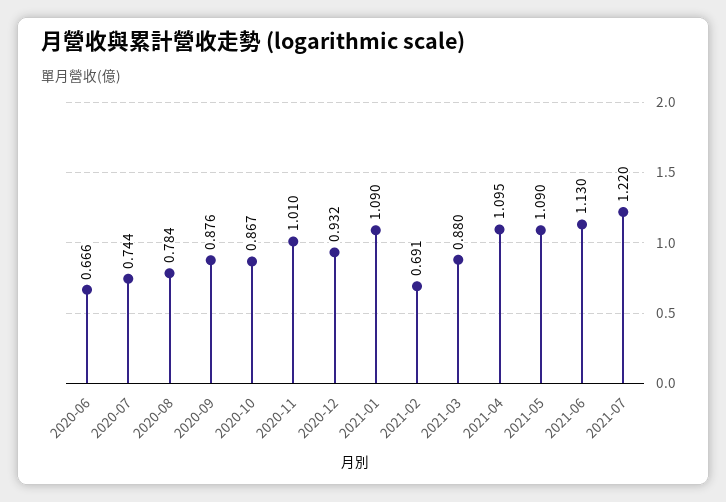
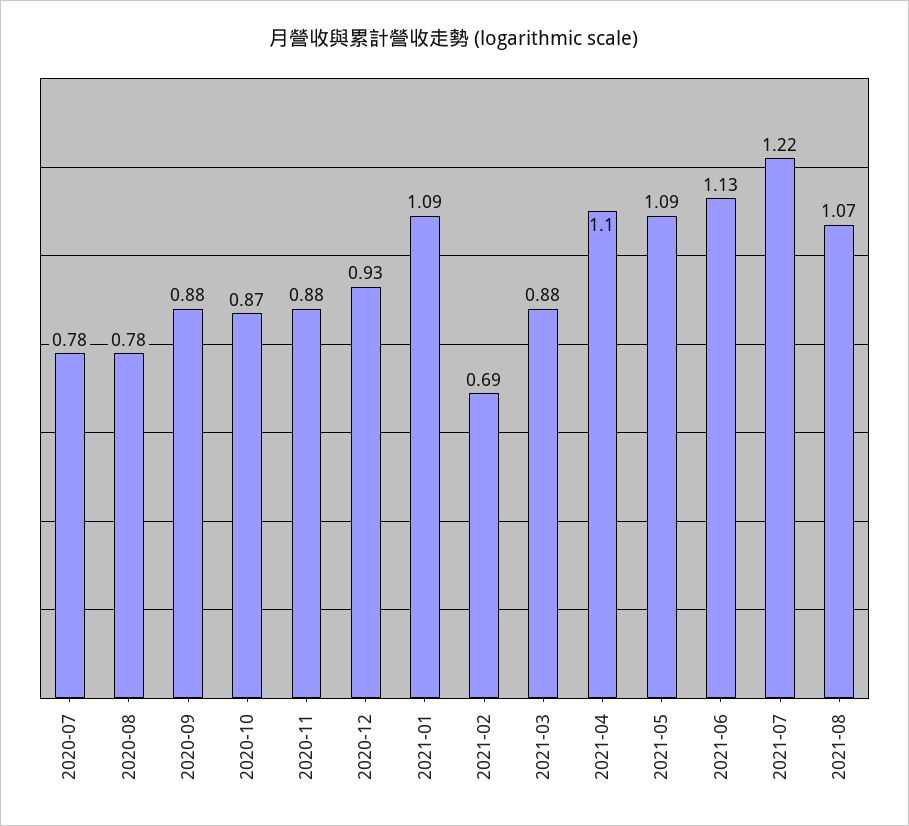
2020-06: 0.666 -> none
2020-07: 0.744 -> 0.78
2020-11: 1.01 -> 0.88
2021-08: none -> 1.07

